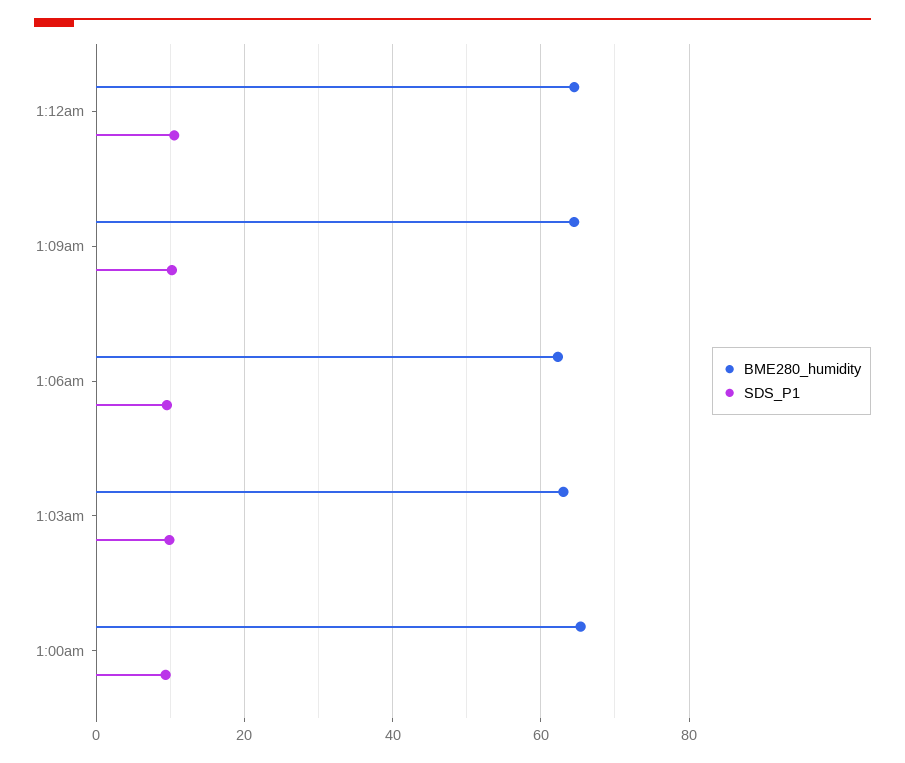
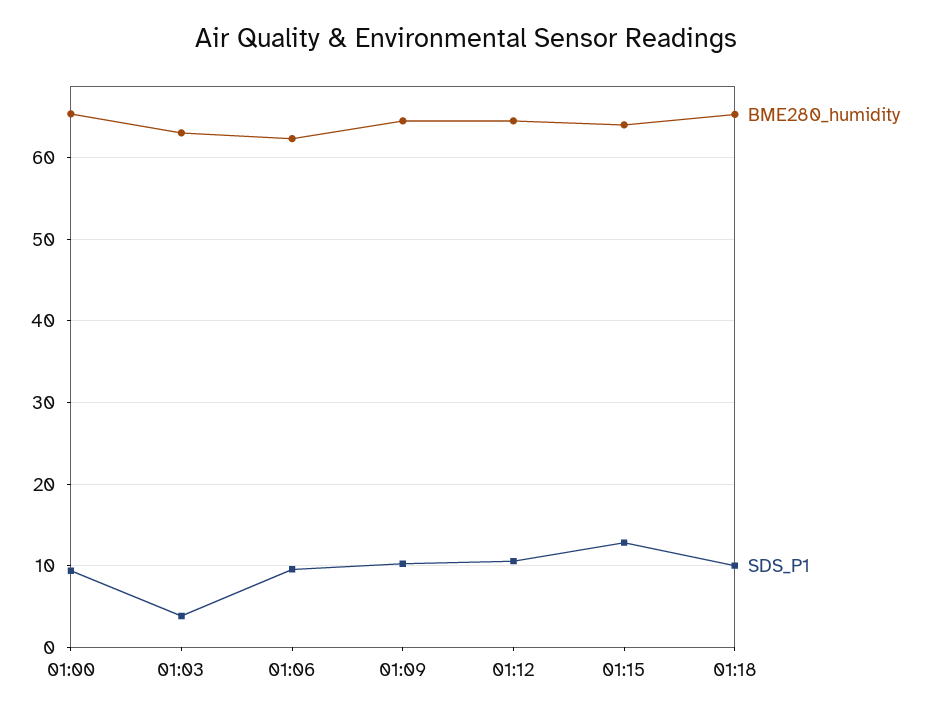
SDS_P1, 1:03am: 10 -> 4
BME280_humidity, 01:15: none -> 64
SDS_P1, 01:15: none -> 13
BME280_humidity, 01:18: none -> 65
SDS_P1, 01:18: none -> 10

